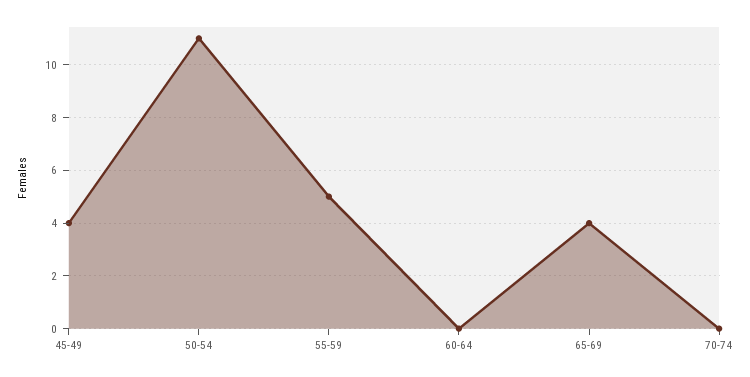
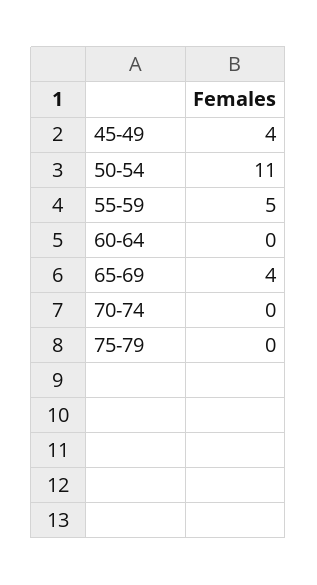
75-79: none -> 0

